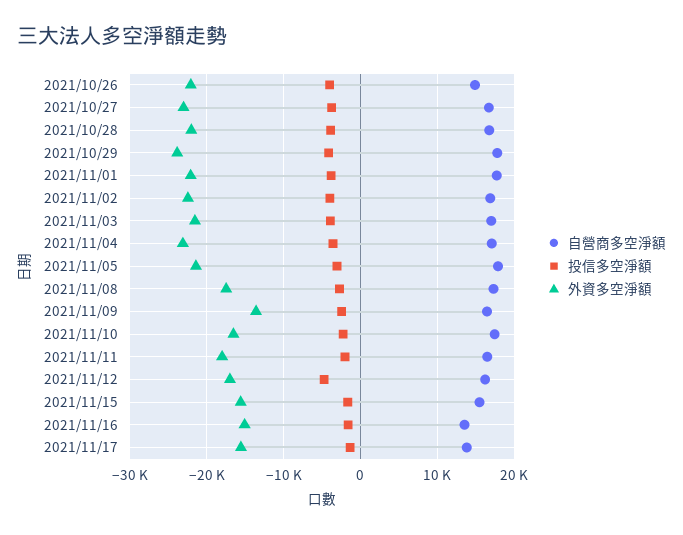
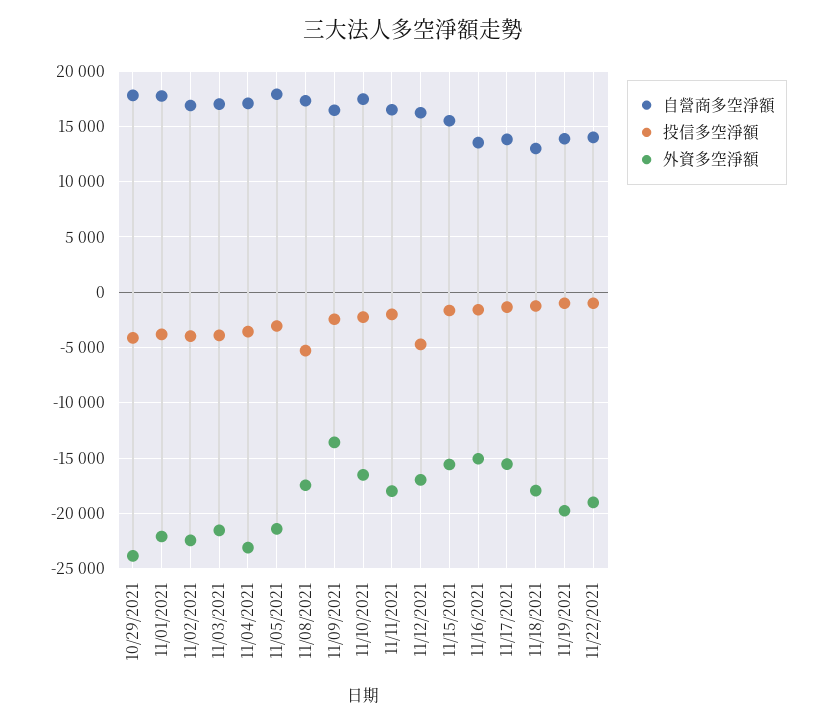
自營商多空淨額, 2021/10/26: 15000 -> none
投信多空淨額, 2021/10/26: -4000 -> none
外資多空淨額, 2021/10/26: -22000 -> none
自營商多空淨額, 2021/10/27: 17000 -> none
投信多空淨額, 2021/10/27: -4000 -> none
外資多空淨額, 2021/10/27: -23000 -> none
自營商多空淨額, 2021/10/28: 17000 -> none
投信多空淨額, 2021/10/28: -4000 -> none
外資多空淨額, 2021/10/28: -22000 -> none
投信多空淨額, 2021/11/08: -3000 -> -5000
自營商多空淨額, 11/18/2021: none -> 13000
投信多空淨額, 11/18/2021: none -> -1000
外資多空淨額, 11/18/2021: none -> -18000
自營商多空淨額, 11/19/2021: none -> 14000
投信多空淨額, 11/19/2021: none -> -1000
外資多空淨額, 11/19/2021: none -> -20000
自營商多空淨額, 11/22/2021: none -> 14000
投信多空淨額, 11/22/2021: none -> -1000
外資多空淨額, 11/22/2021: none -> -19000

